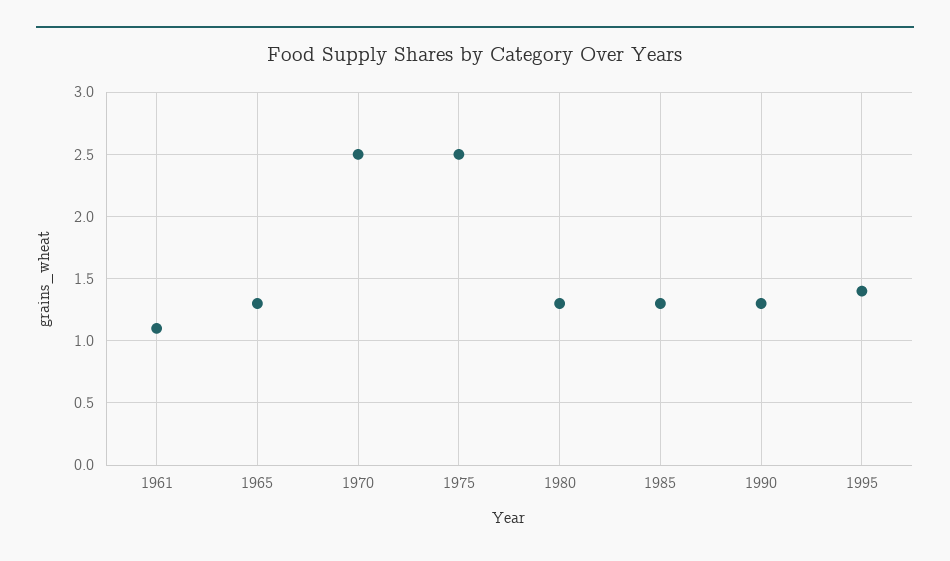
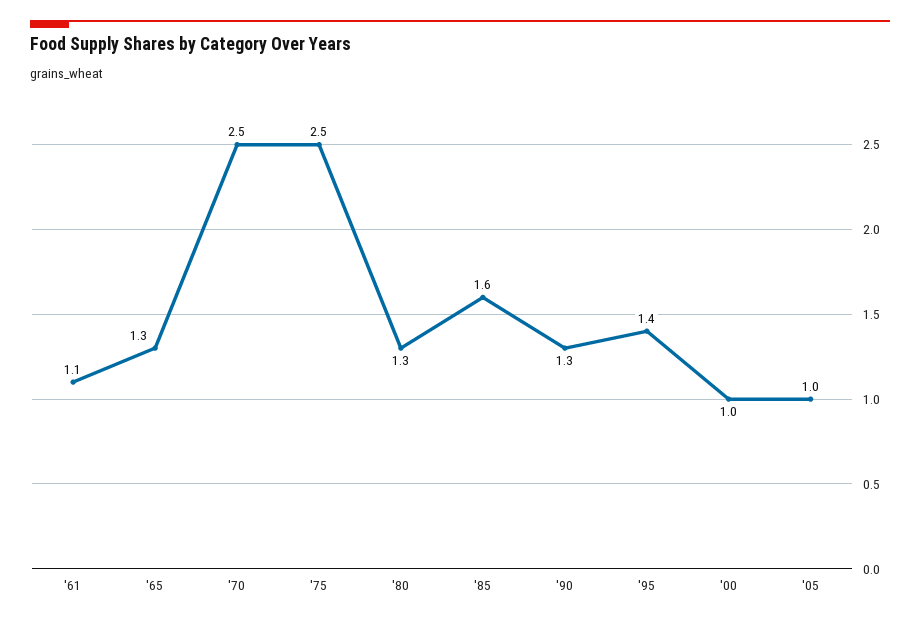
1985: 1.3 -> 1.6
'00: none -> 1
'05: none -> 1

